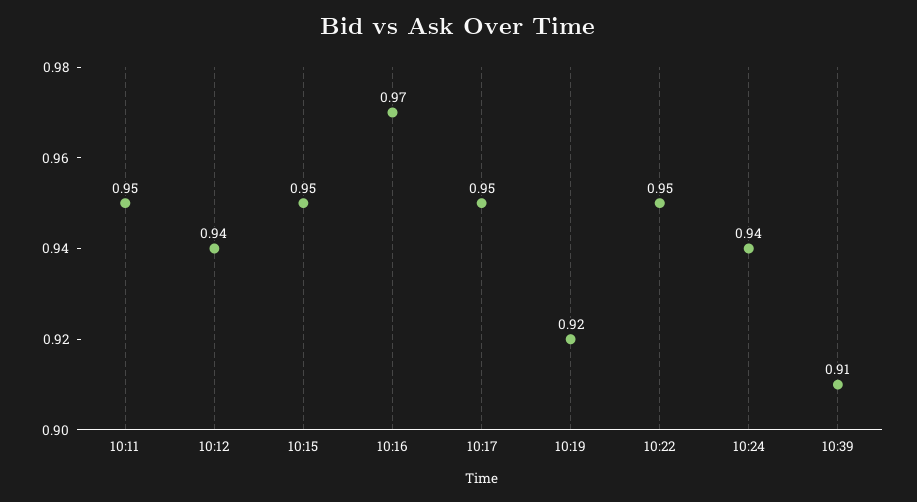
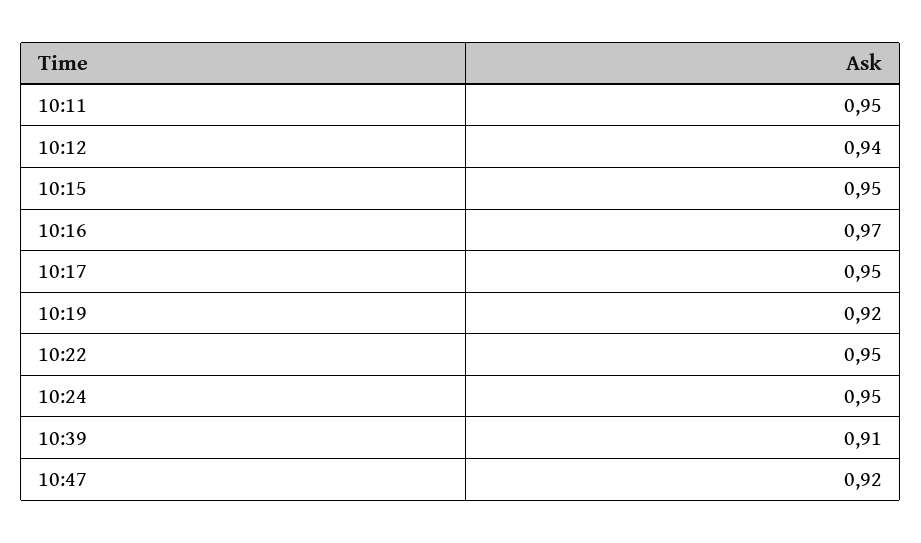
10:24: 0.94 -> 0.95
10:47: none -> 0.92

